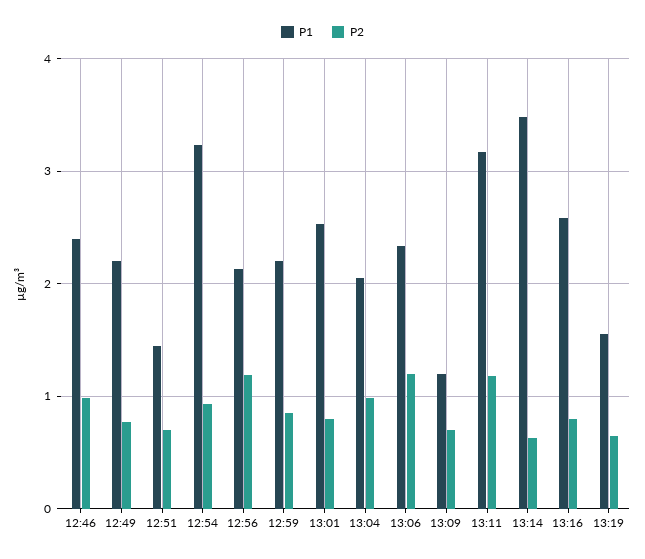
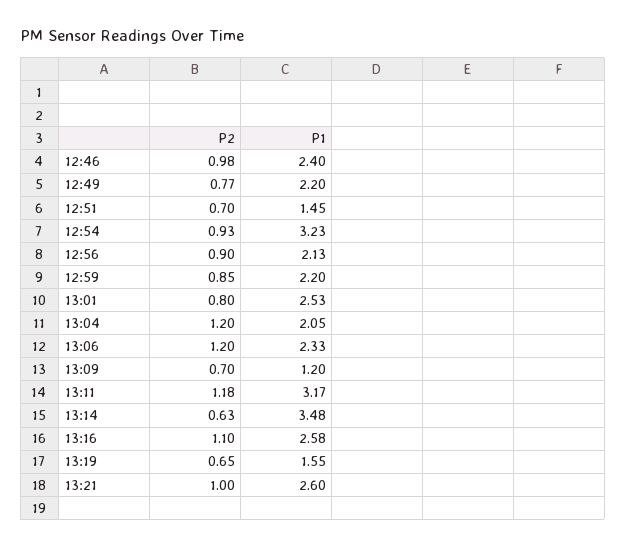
P2, 12:56: 1.2 -> 0.9
P2, 13:04: 1 -> 1.2
P2, 13:16: 0.8 -> 1.1
P2, 13:21: none -> 1
P1, 13:21: none -> 2.6

